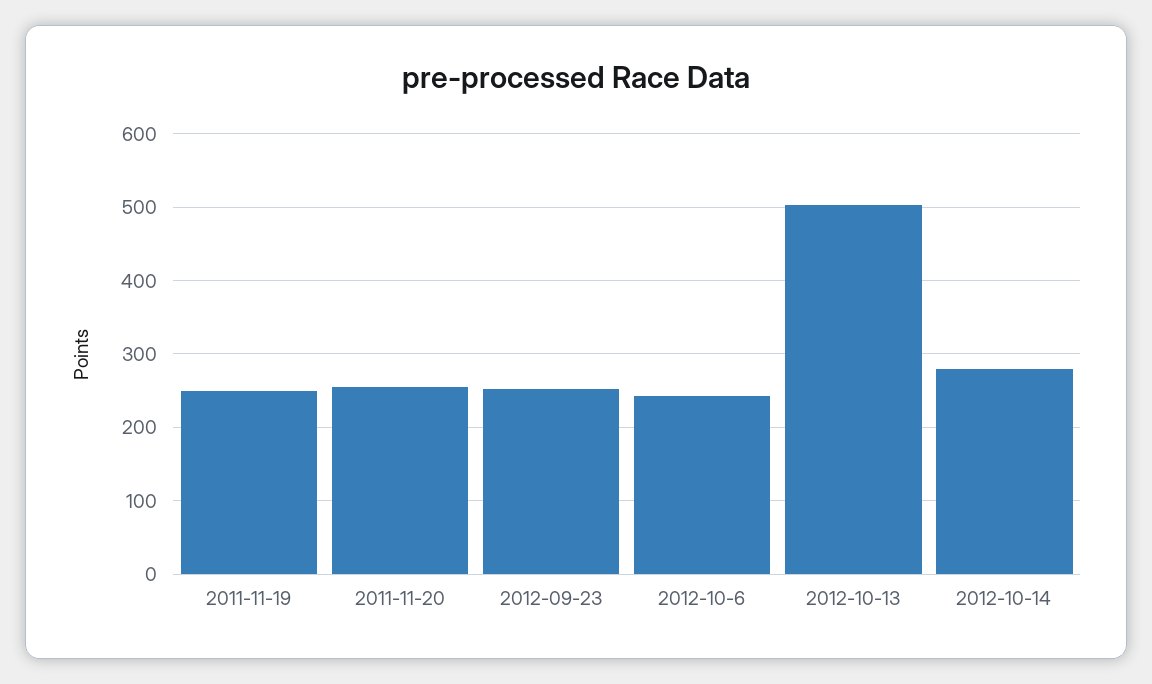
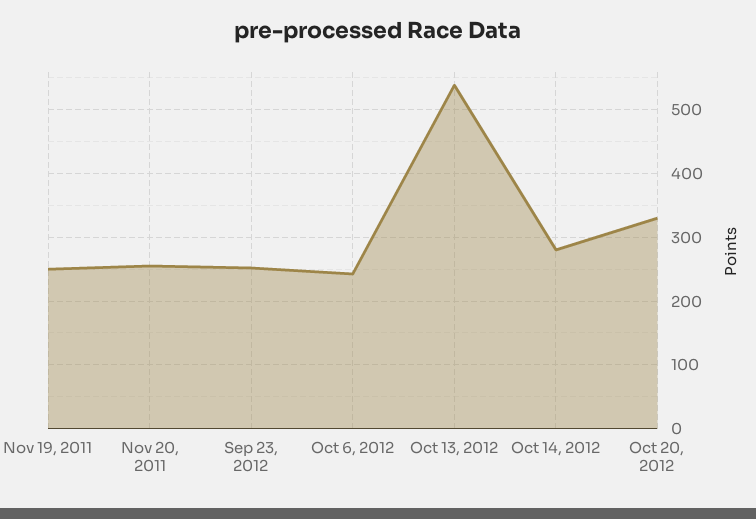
2012-10-13: 500 -> 540
Oct 20, 2012: none -> 330

